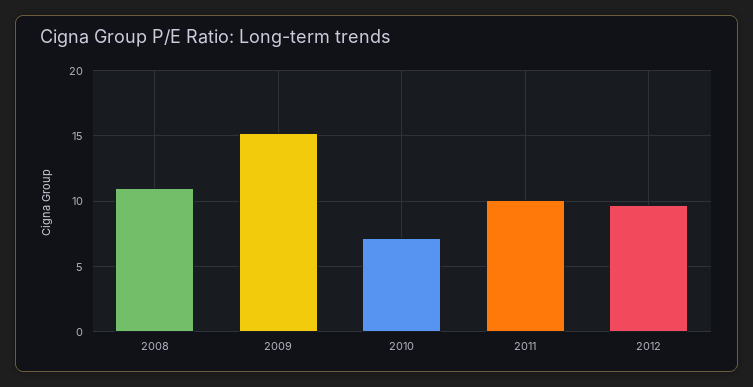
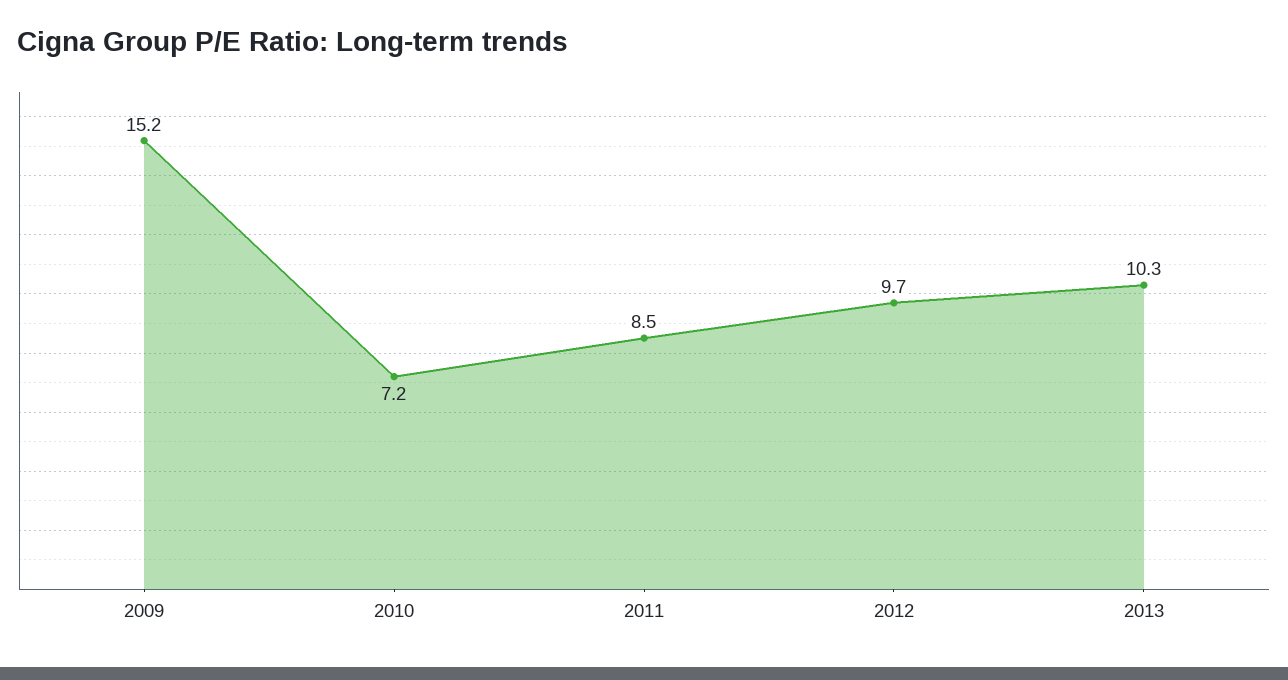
2008: 11 -> none
2011: 10 -> 8.5
2013: none -> 10.3

